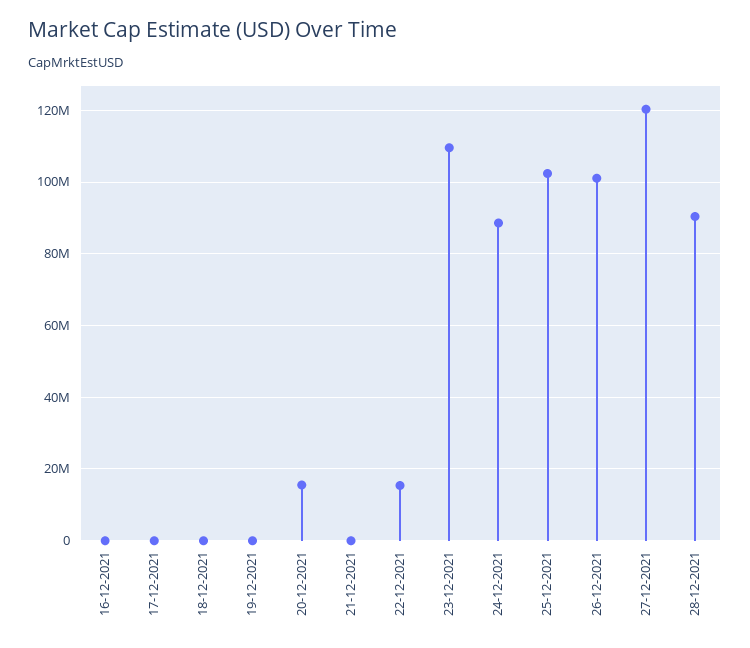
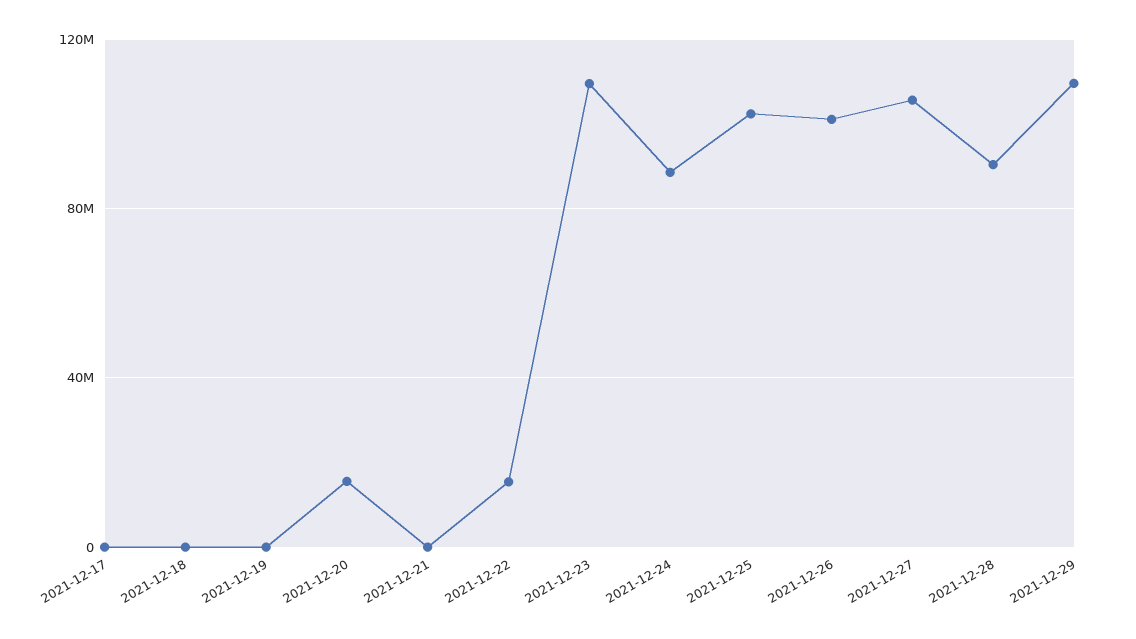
16-12-2021: 0 -> none
27-12-2021: 120000000 -> 105000000
2021-12-29: none -> 110000000

